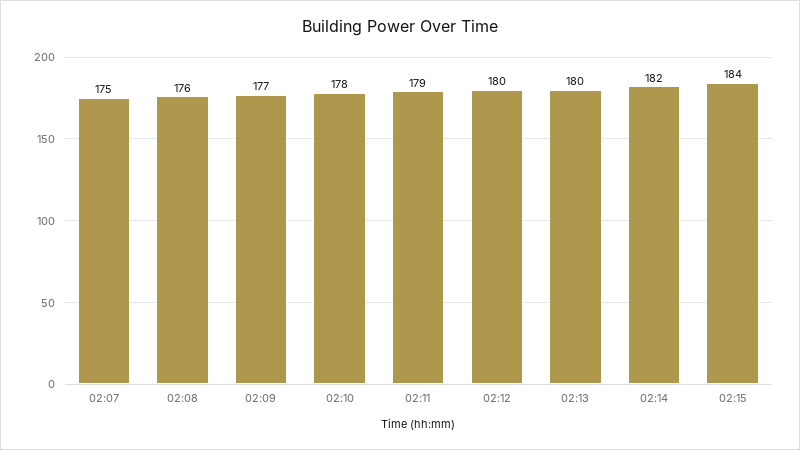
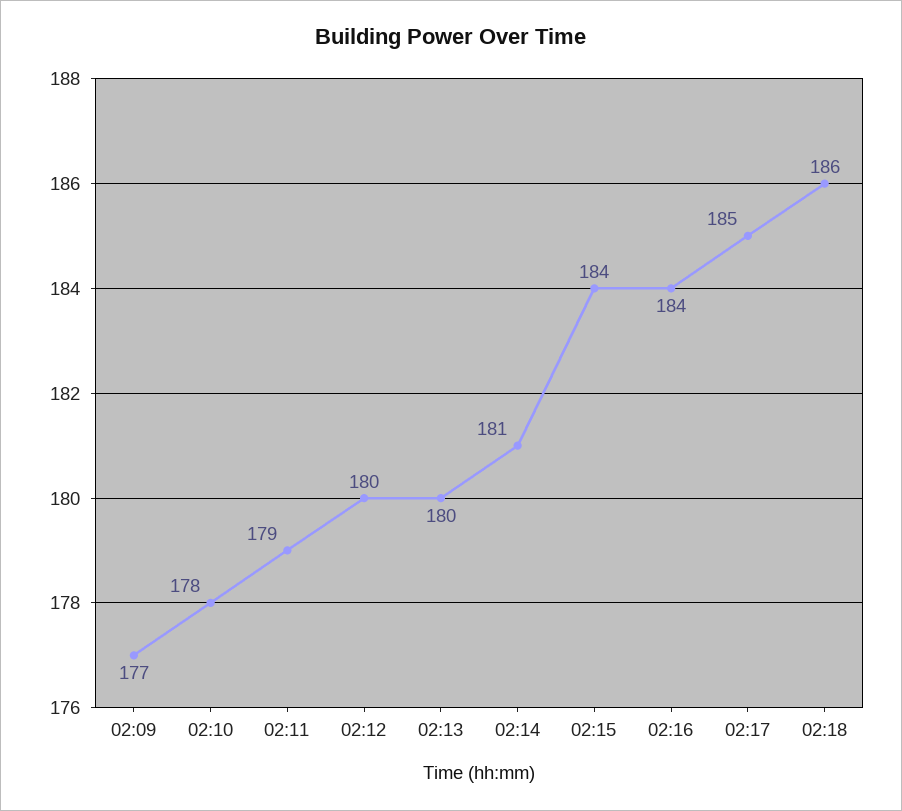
02:07: 175 -> none
02:08: 176 -> none
02:14: 182 -> 181
02:16: none -> 184
02:17: none -> 185
02:18: none -> 186

